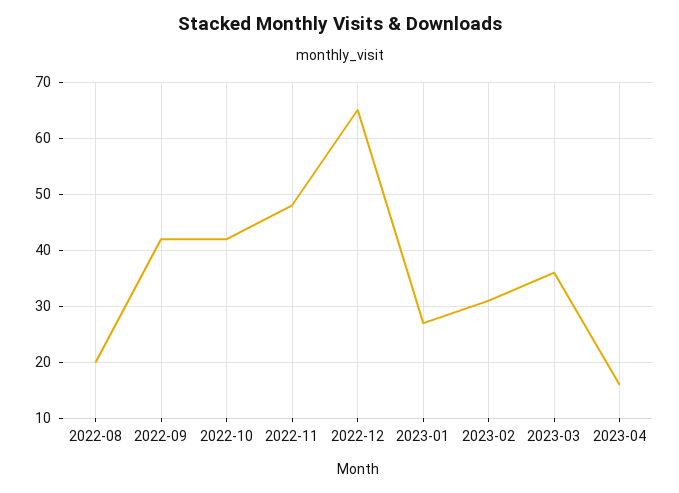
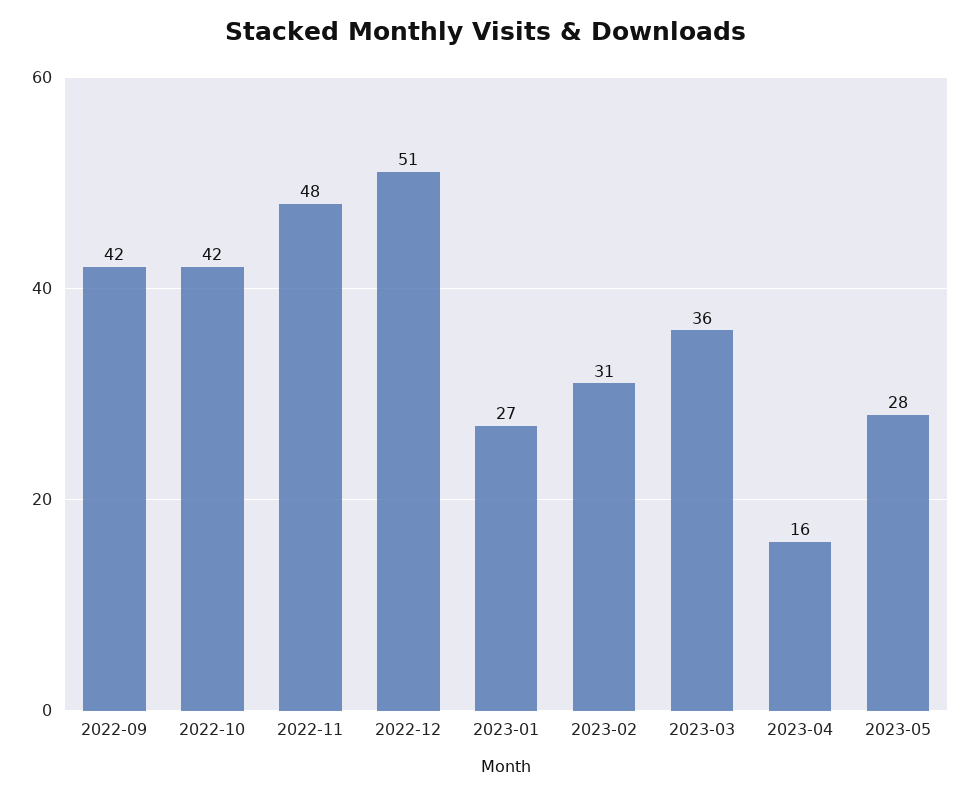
2022-08: 20 -> none
2022-12: 65 -> 51
2023-05: none -> 28

